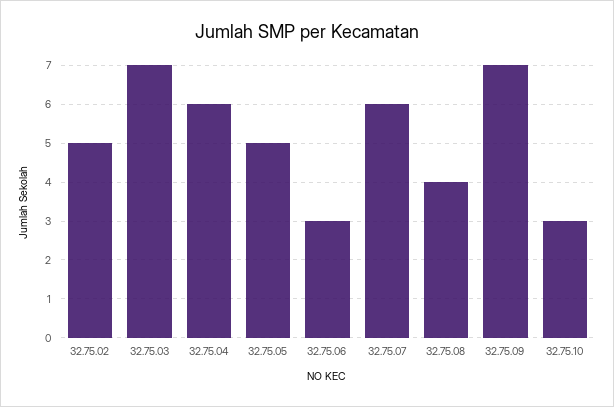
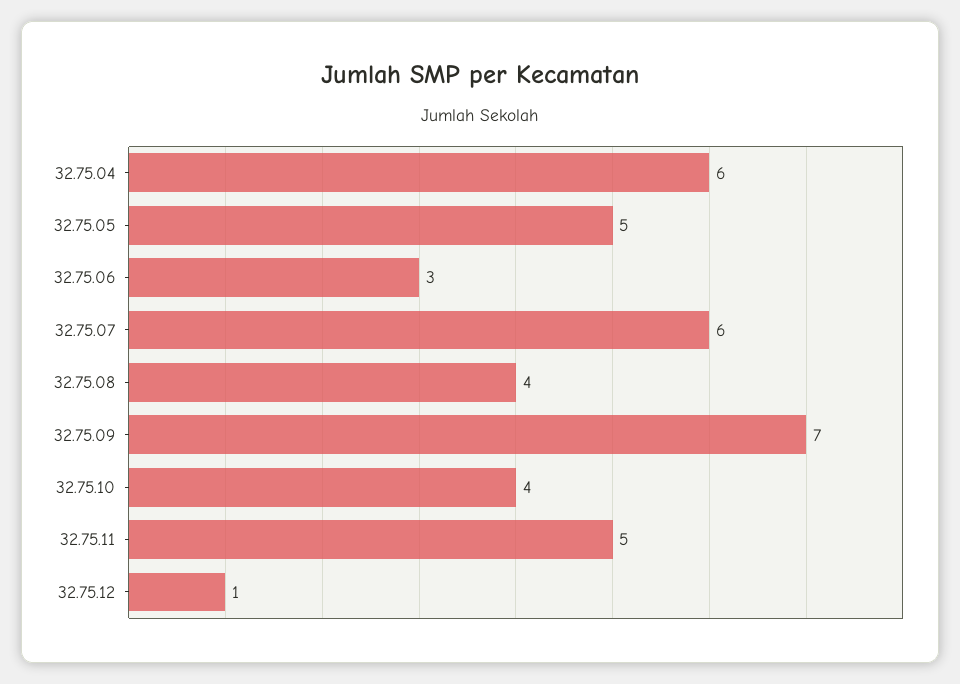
32.75.02: 5 -> none
32.75.03: 7 -> none
32.75.10: 3 -> 4
32.75.11: none -> 5
32.75.12: none -> 1

